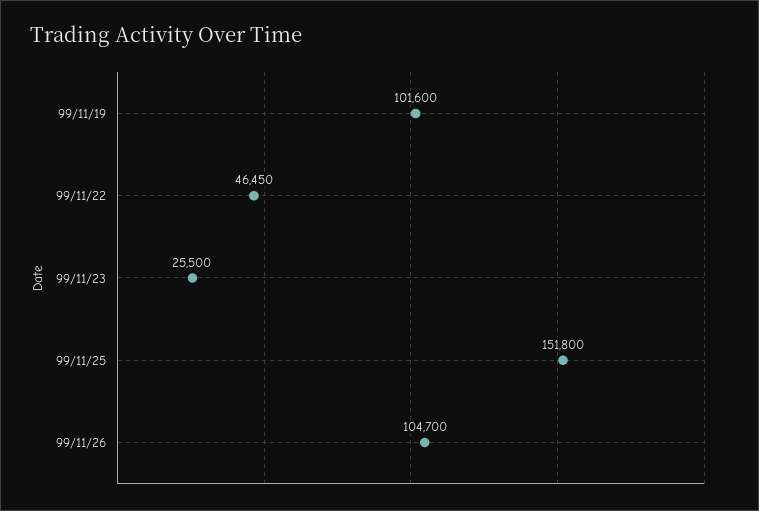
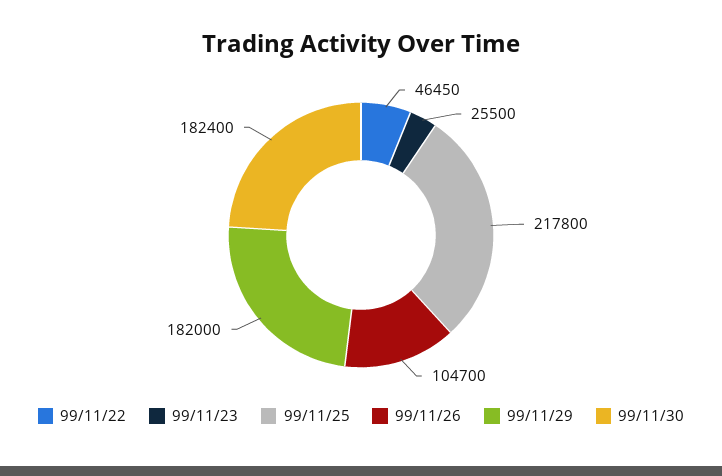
99/11/19: 101600 -> none
99/11/25: 151800 -> 217800
99/11/29: none -> 182000
99/11/30: none -> 182400

